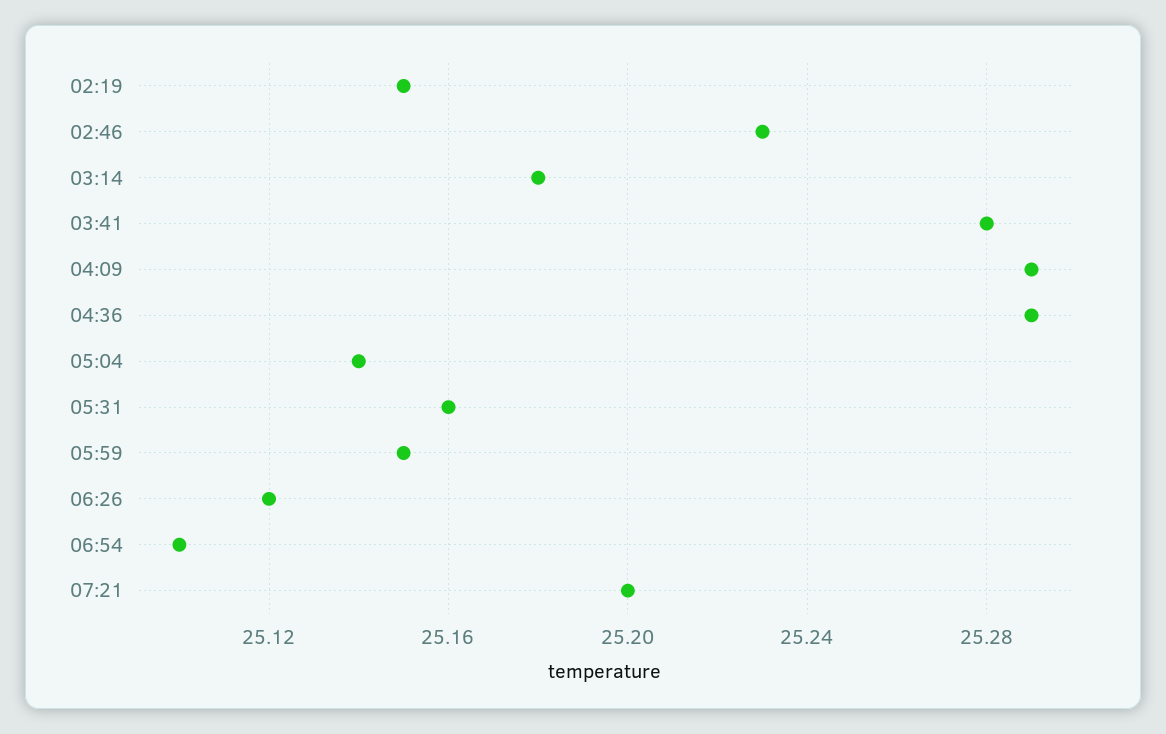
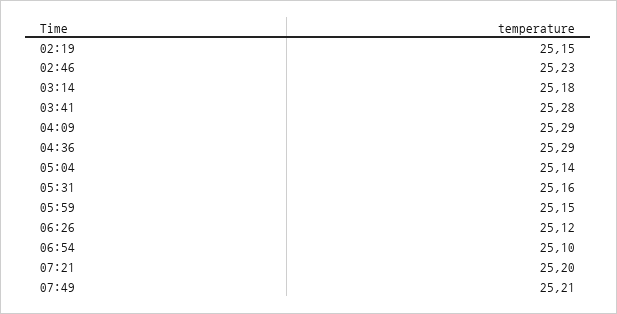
07:49: none -> 25.21

